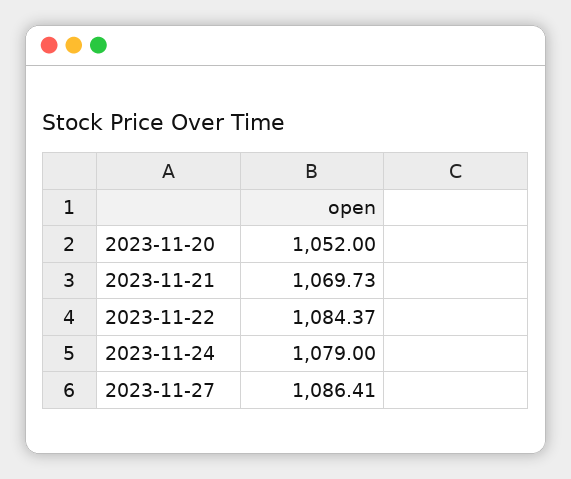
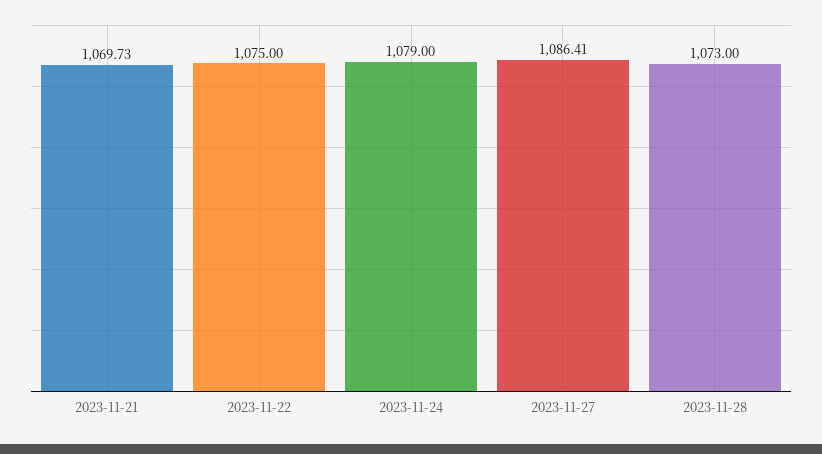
2023-11-20: 1052 -> none
2023-11-22: 1084.37 -> 1075
2023-11-28: none -> 1073

